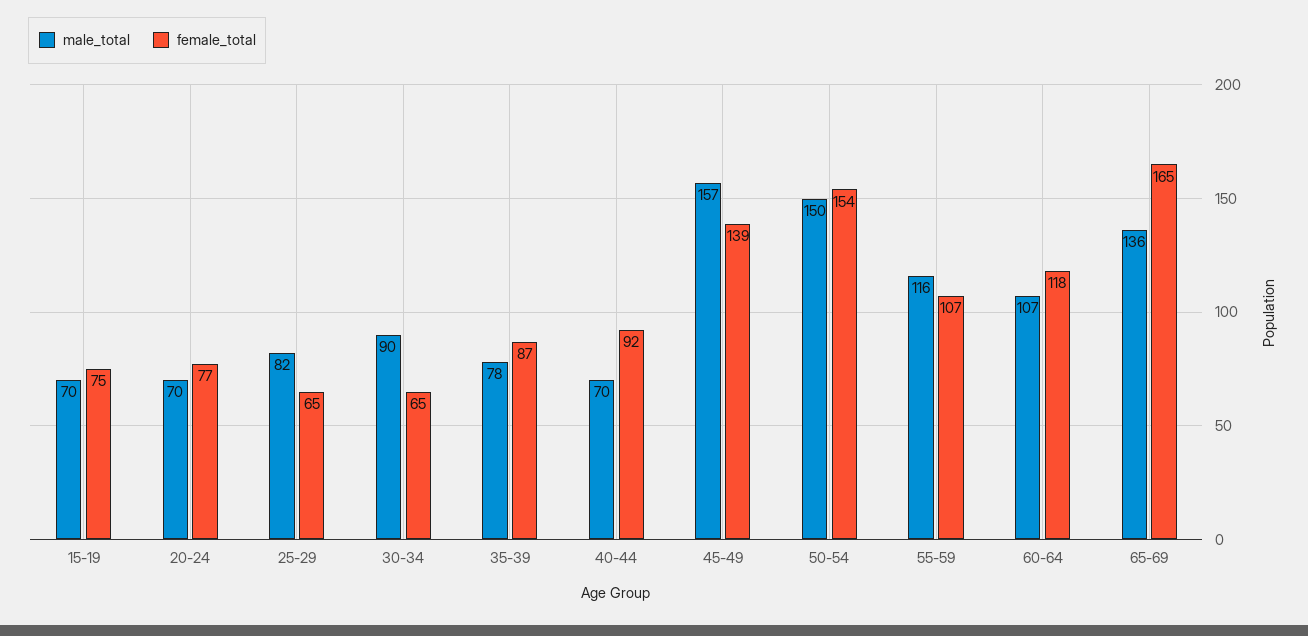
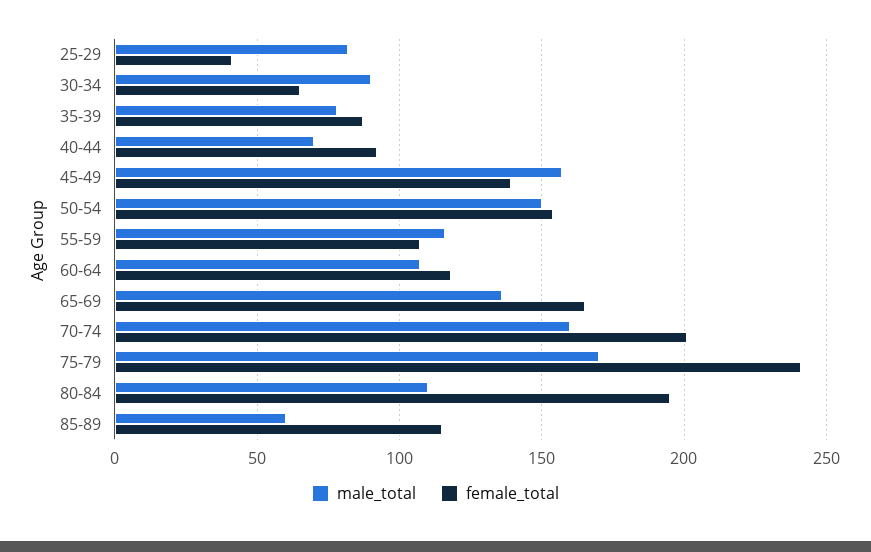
male_total, 15-19: 70 -> none
female_total, 15-19: 75 -> none
male_total, 20-24: 70 -> none
female_total, 20-24: 77 -> none
female_total, 25-29: 65 -> 40
male_total, 70-74: none -> 160
female_total, 70-74: none -> 200
male_total, 75-79: none -> 170
female_total, 75-79: none -> 240
male_total, 80-84: none -> 110
female_total, 80-84: none -> 195
male_total, 85-89: none -> 60
female_total, 85-89: none -> 115

